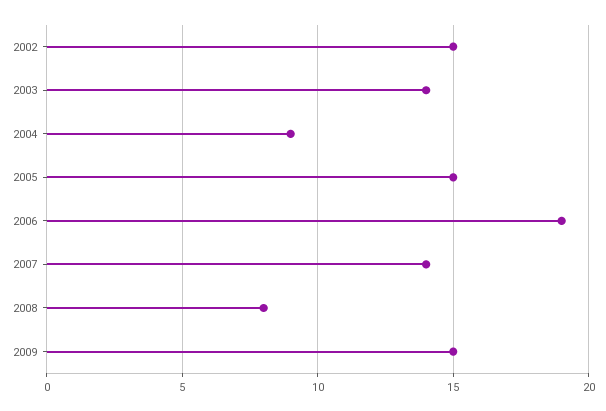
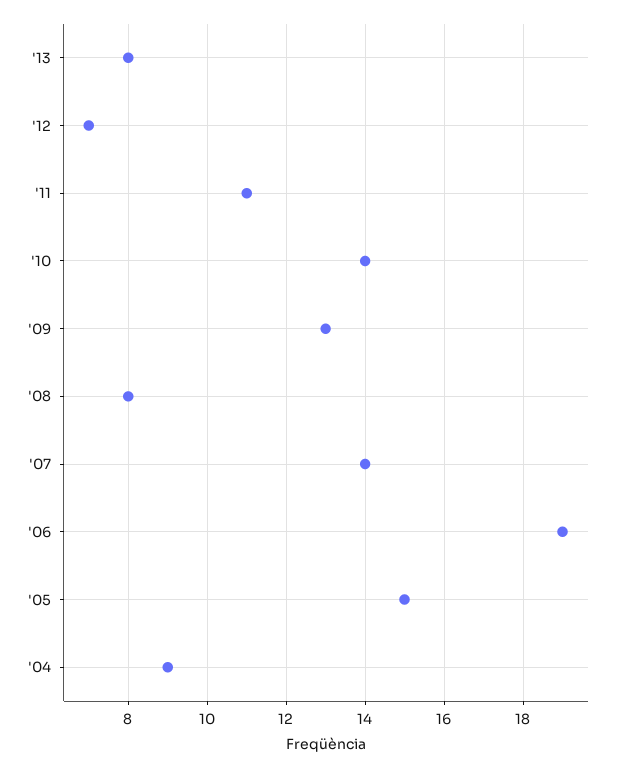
2002: 15 -> none
2003: 14 -> none
2009: 15 -> 13
'13: none -> 8
'12: none -> 7
'11: none -> 11
'10: none -> 14

